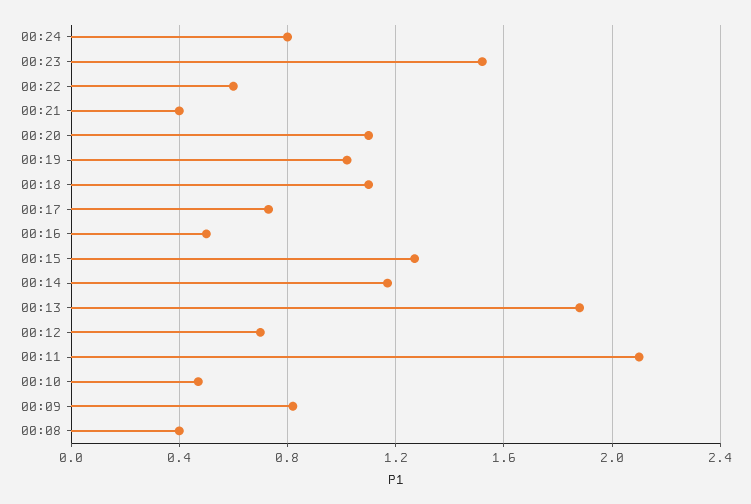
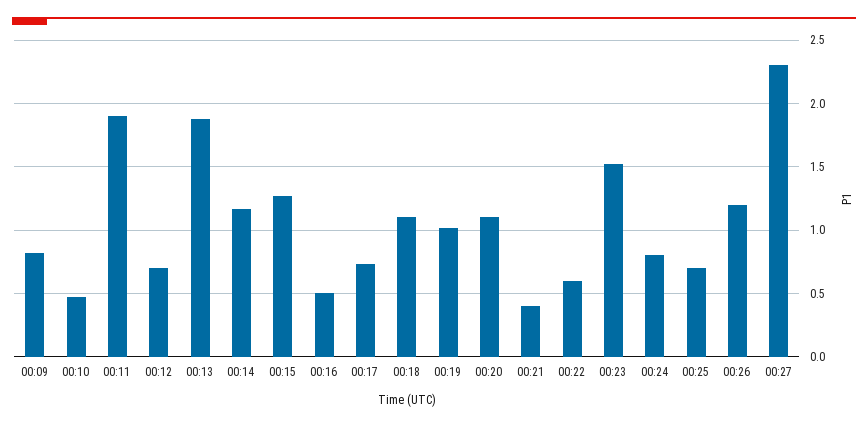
00:11: 2.1 -> 1.9
00:08: 0.4 -> none
00:25: none -> 0.7
00:26: none -> 1.2
00:27: none -> 2.3

